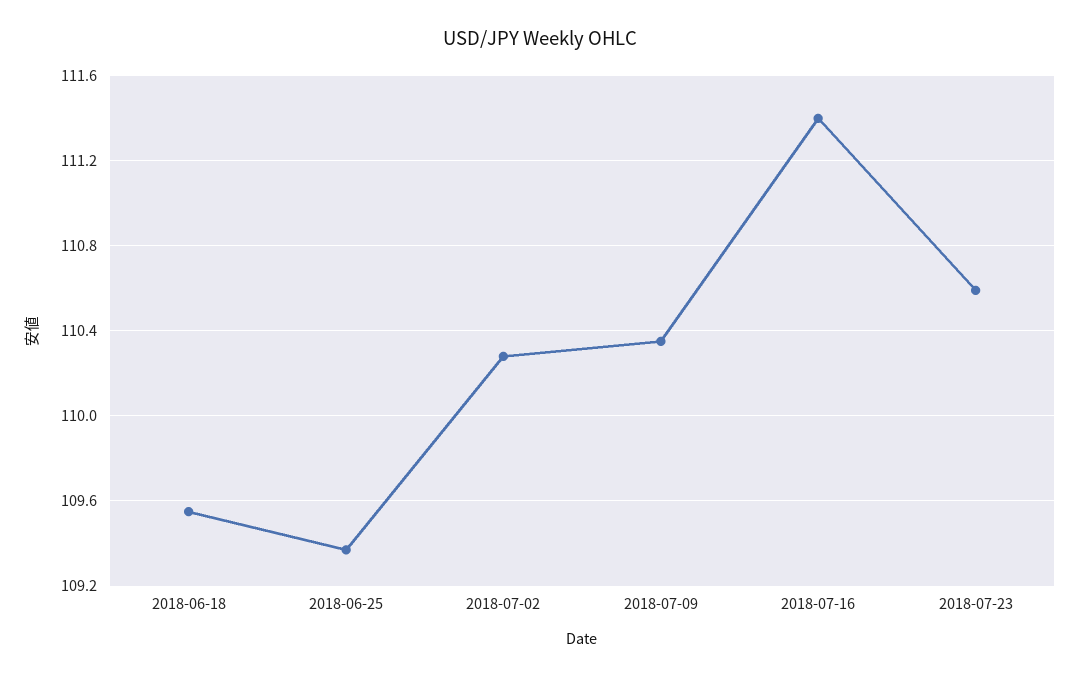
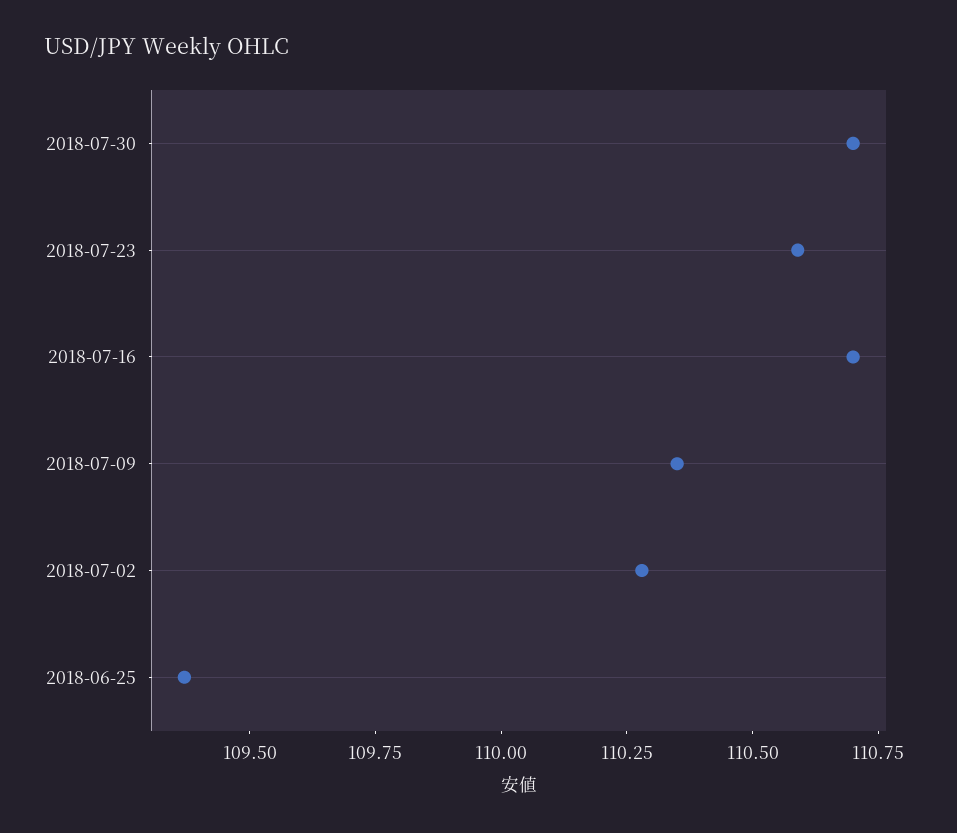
2018-06-18: 109.55 -> none
2018-07-16: 111.4 -> 110.7
2018-07-30: none -> 110.7

